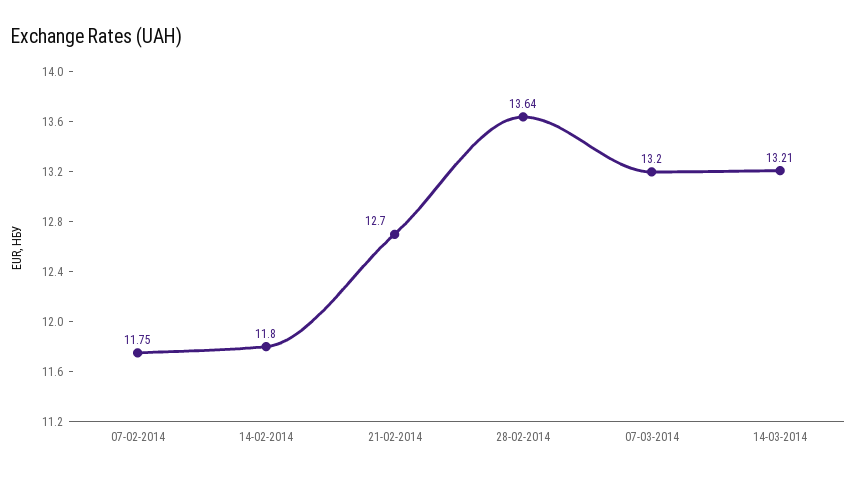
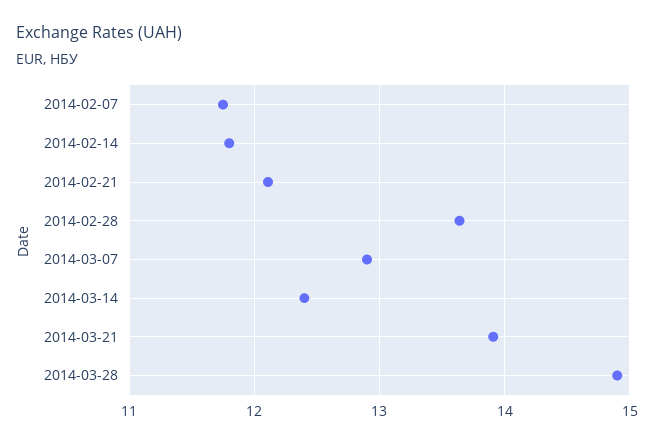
21-02-2014: 12.7 -> 12.1
07-03-2014: 13.2 -> 12.9
14-03-2014: 13.21 -> 12.4
2014-03-21: none -> 13.9
2014-03-28: none -> 14.9

